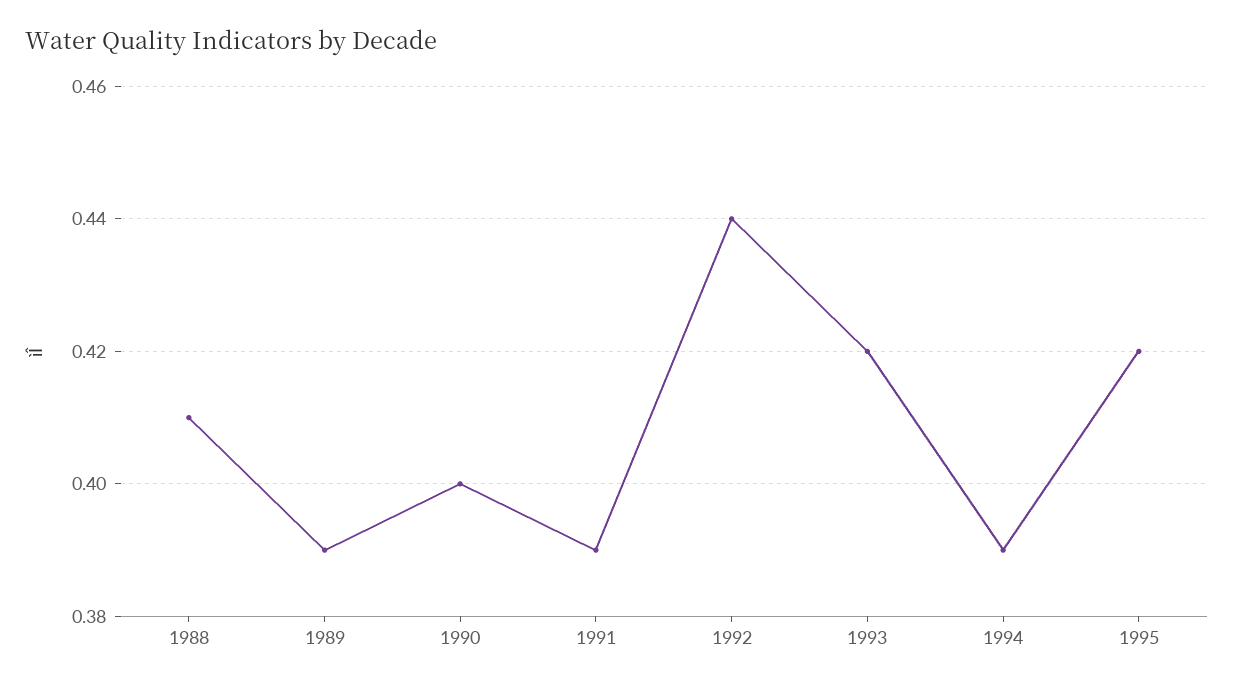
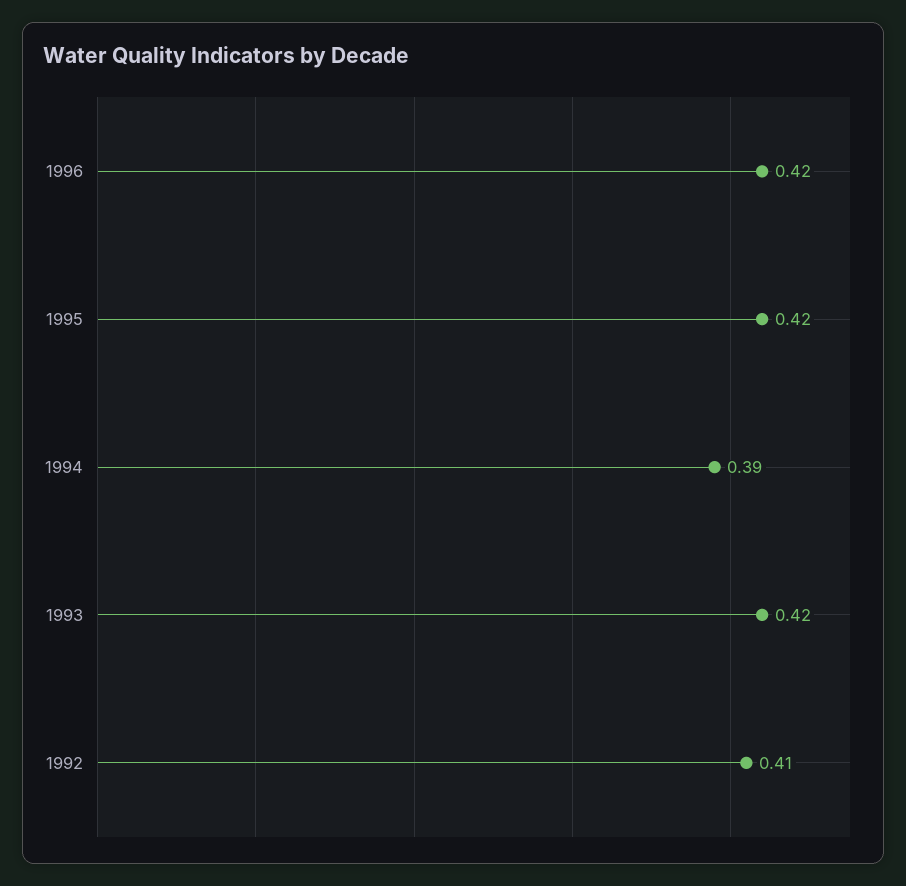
1988: 0.41 -> none
1989: 0.39 -> none
1990: 0.4 -> none
1991: 0.39 -> none
1992: 0.44 -> 0.41
1996: none -> 0.42

